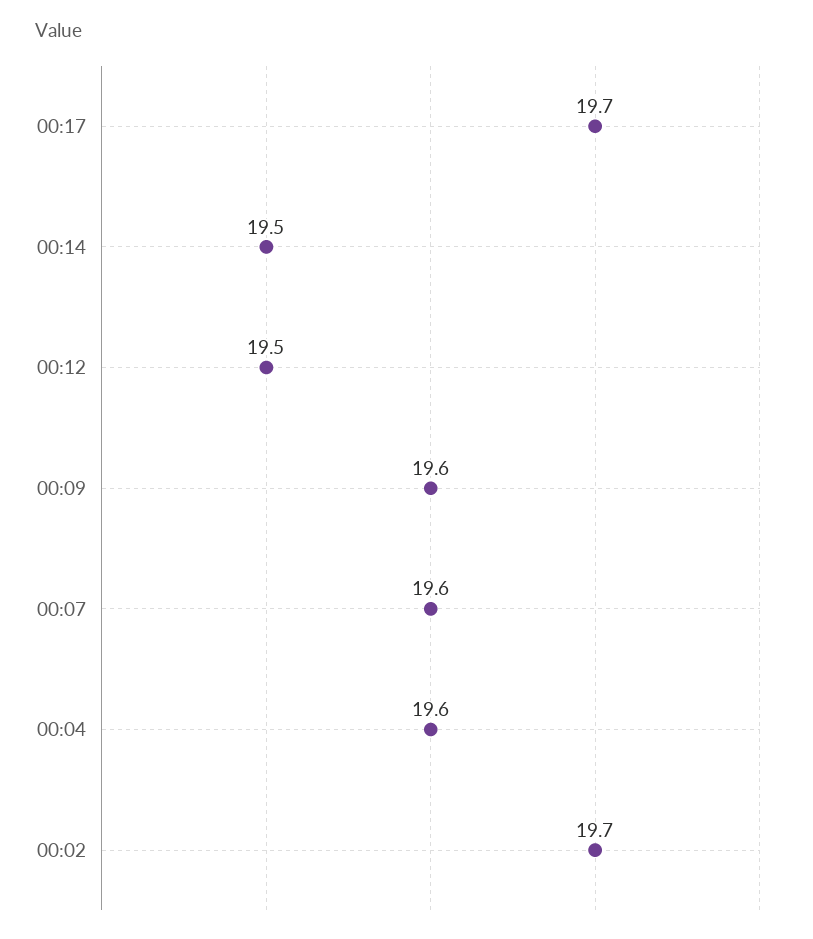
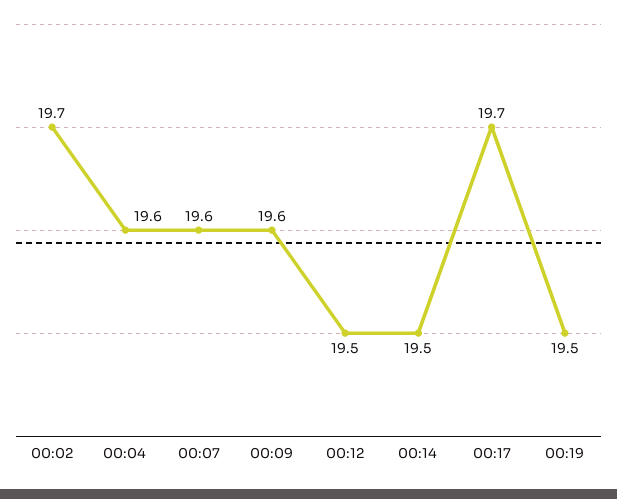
00:19: none -> 19.5

